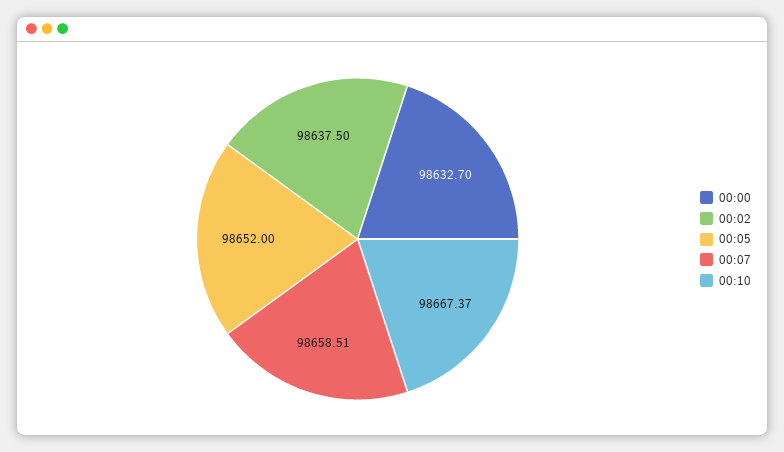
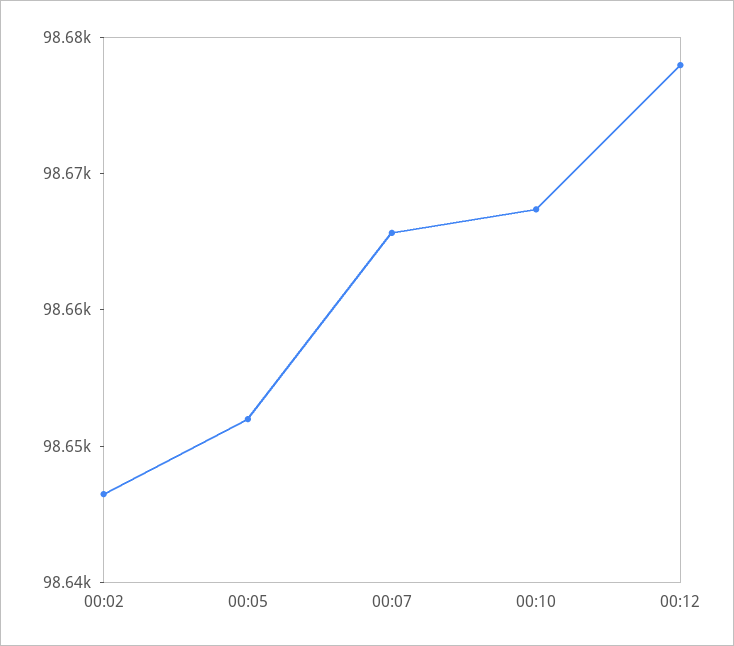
00:00: 98632.7 -> none
00:02: 98637.5 -> 98646
00:07: 98658.51 -> 98666
00:12: none -> 98678

